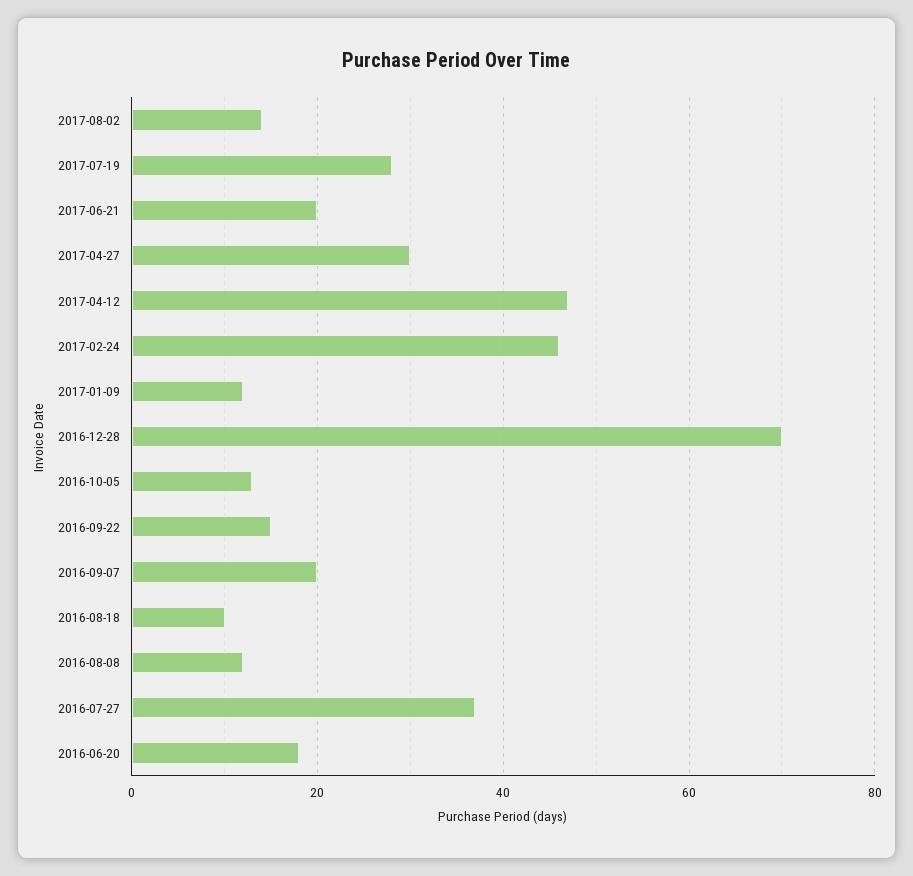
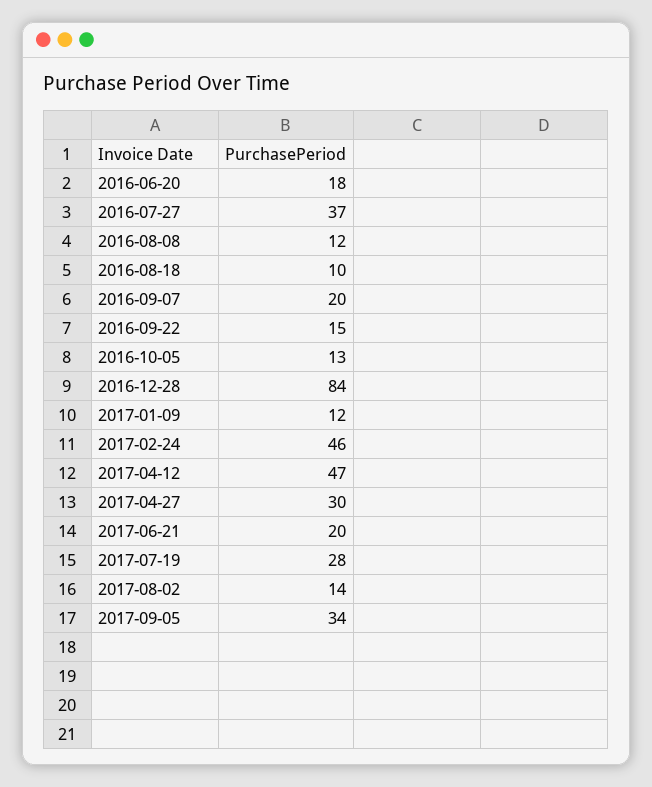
2016-12-28: 70 -> 84
2017-09-05: none -> 34

